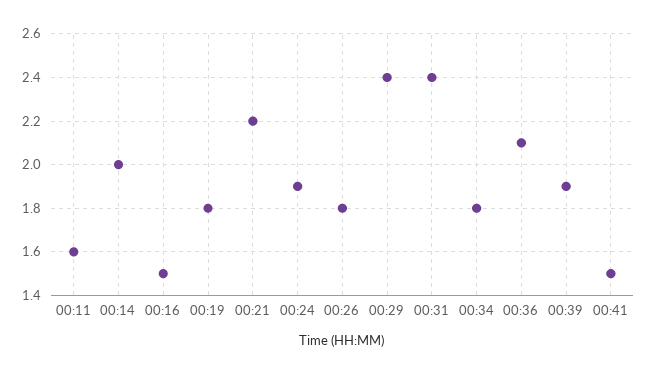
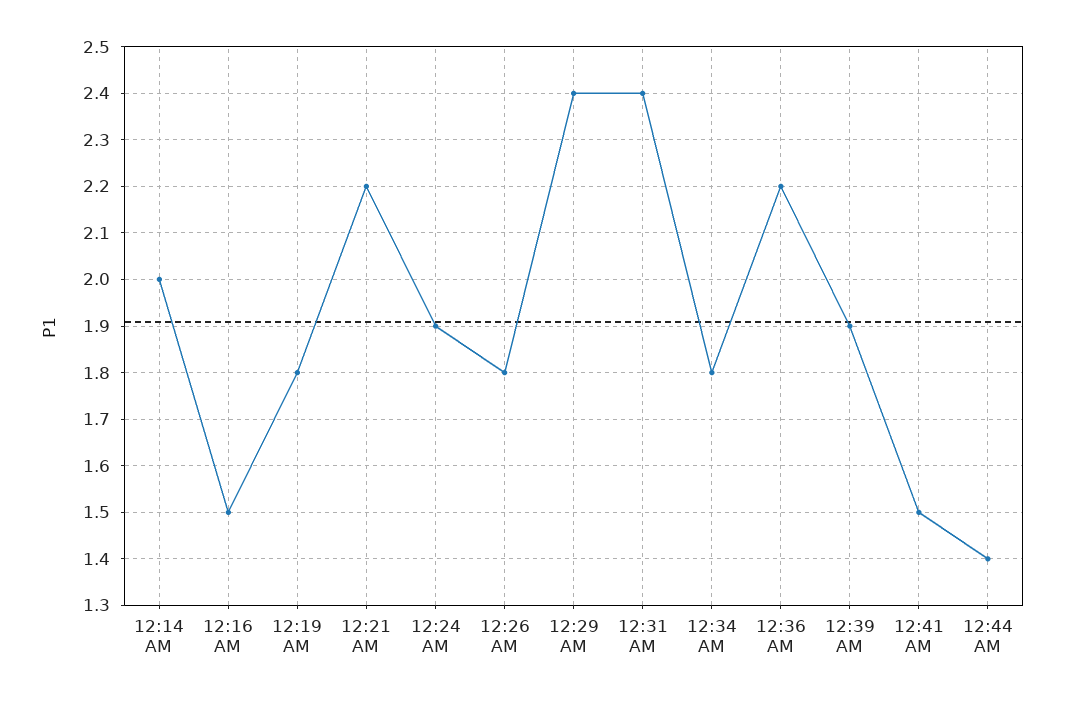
00:11: 1.6 -> none
00:36: 2.1 -> 2.2
12:44 AM: none -> 1.4

